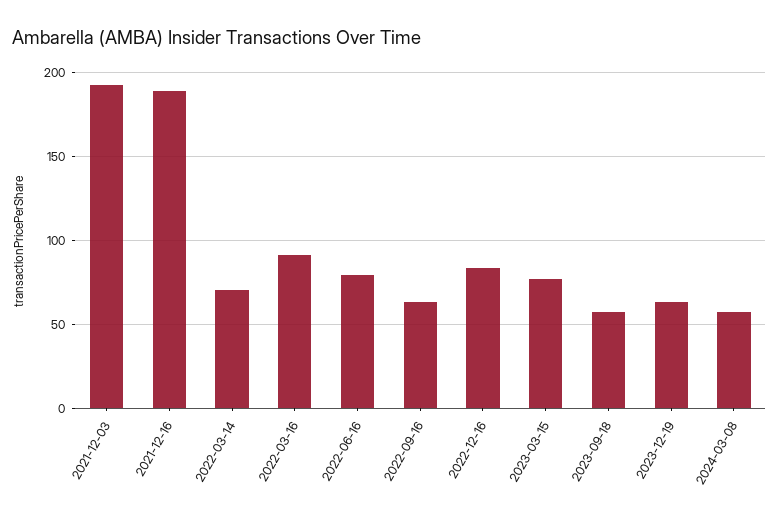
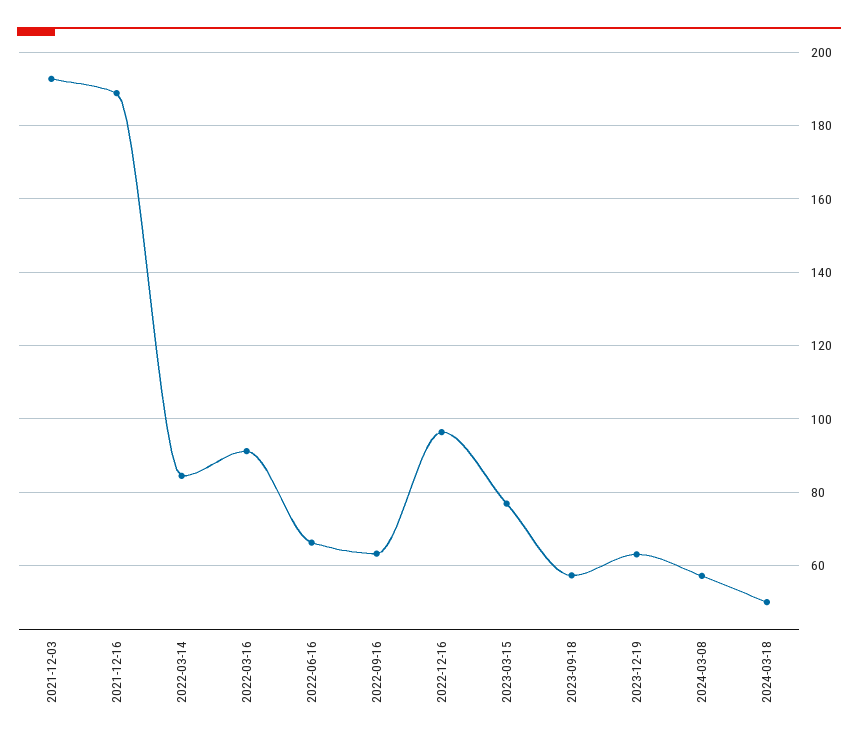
2022-03-14: 70 -> 84
2022-06-16: 80 -> 66
2022-12-16: 85 -> 96
2024-03-18: none -> 50

